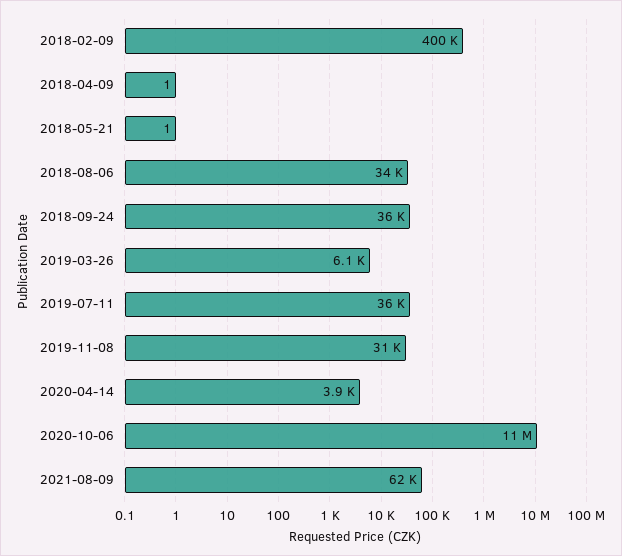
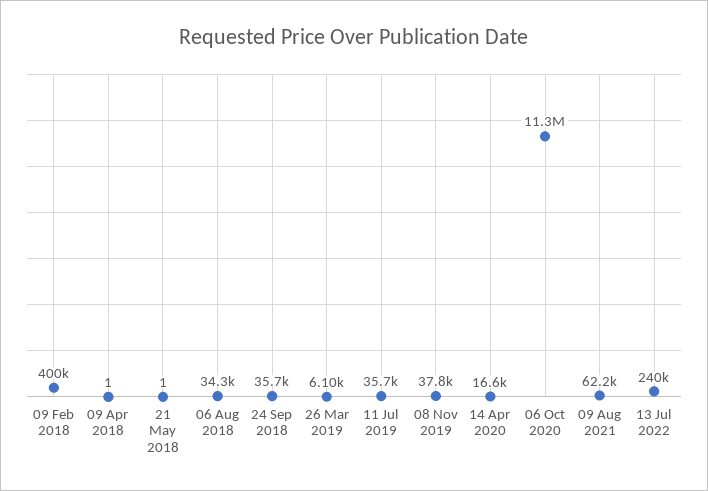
2019-11-08: 31000 -> 37800
2020-04-14: 3900 -> 16600
13 Jul 2022: none -> 240000

